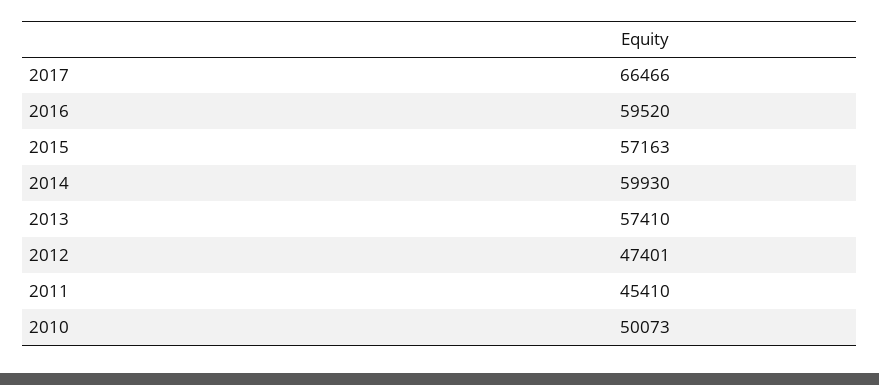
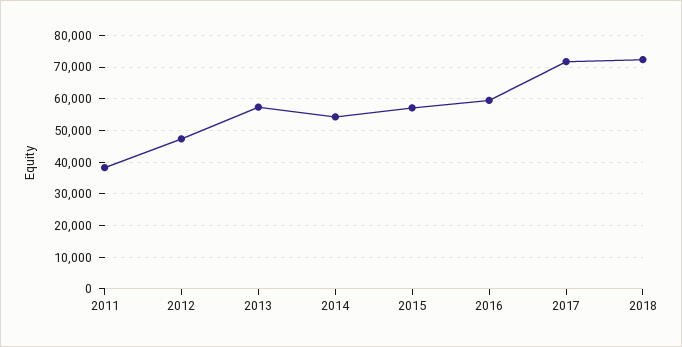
2017: 66466 -> 72000
2014: 59930 -> 54000
2011: 45410 -> 38000
2010: 50073 -> none
2018: none -> 72000

